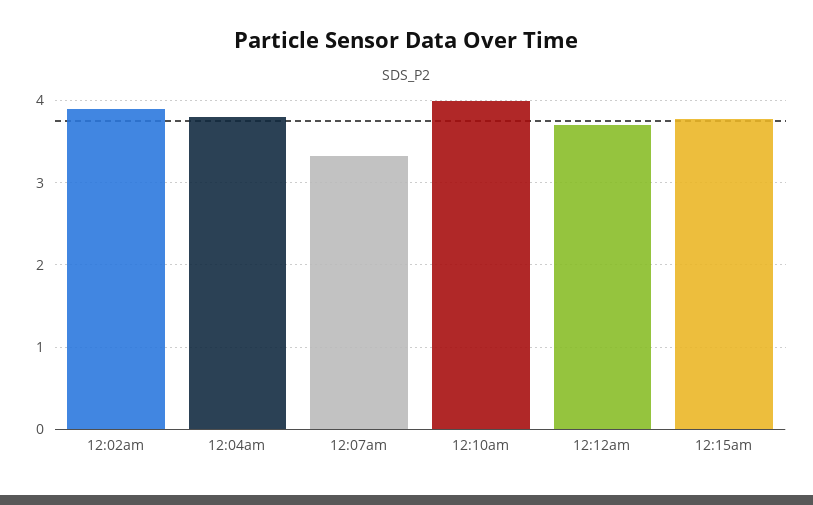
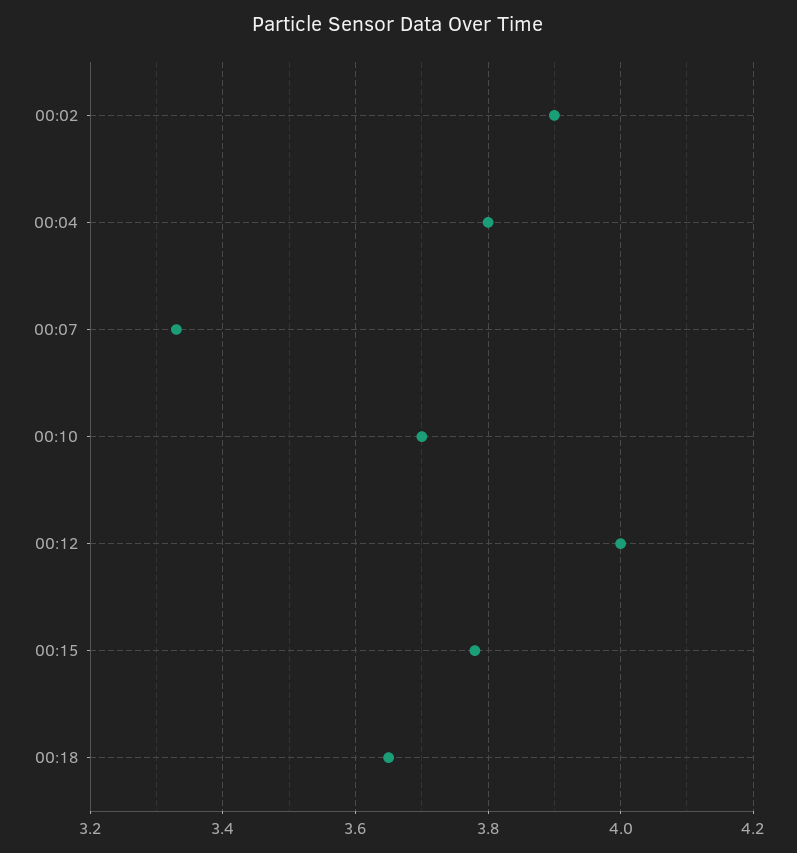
12:10am: 4 -> 3.7
12:12am: 3.7 -> 4
00:18: none -> 3.65

